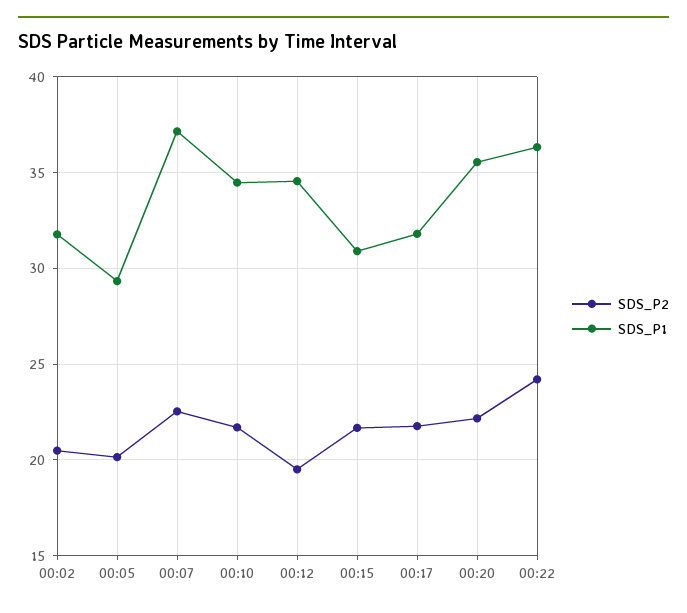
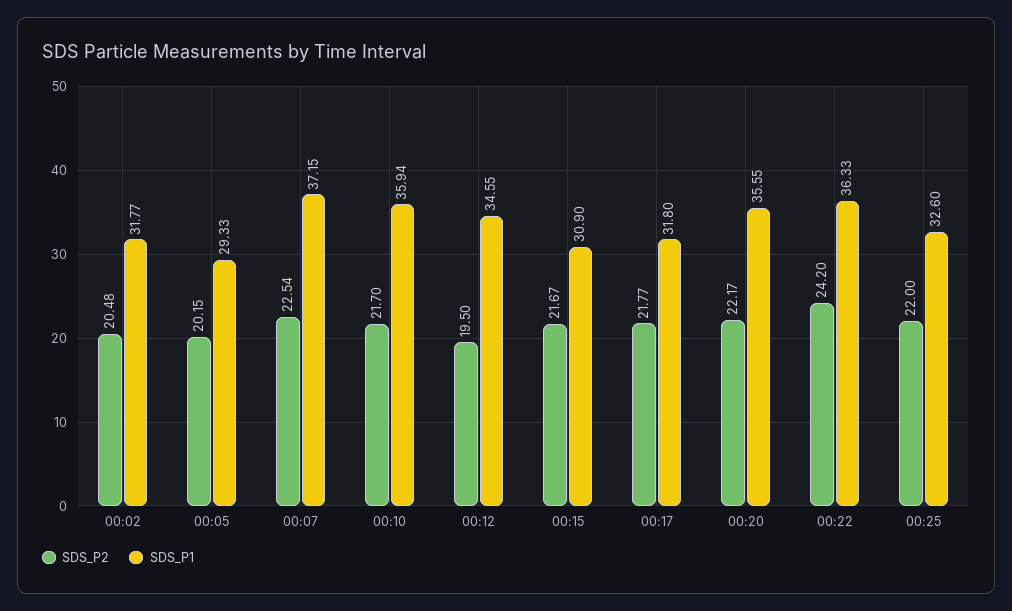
SDS_P1, 00:10: 34.5 -> 35.94
SDS_P2, 00:25: none -> 22
SDS_P1, 00:25: none -> 32.6

